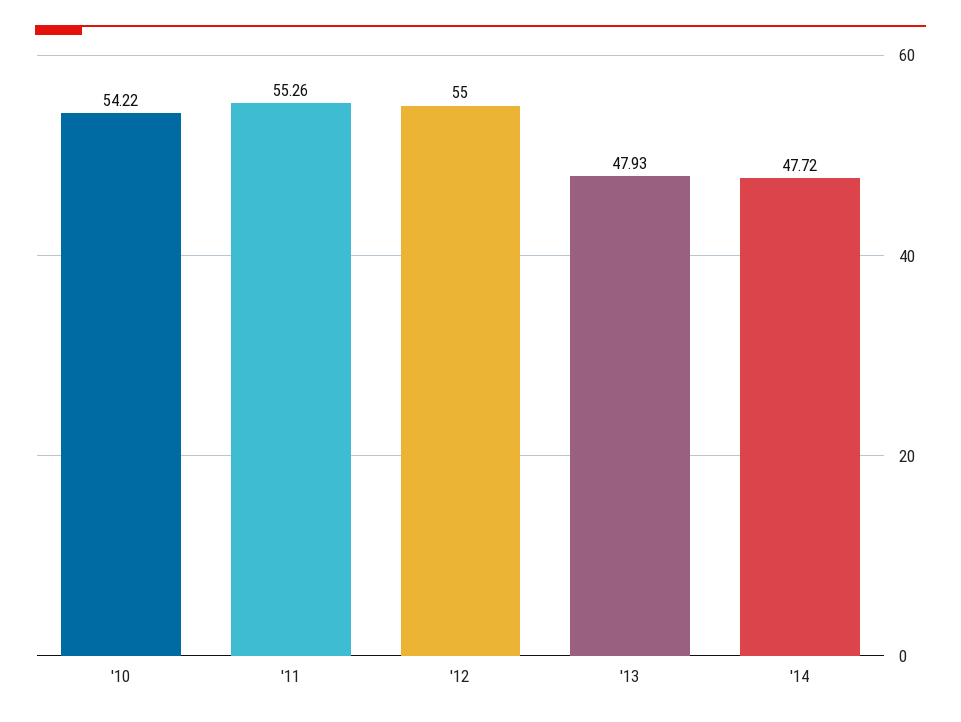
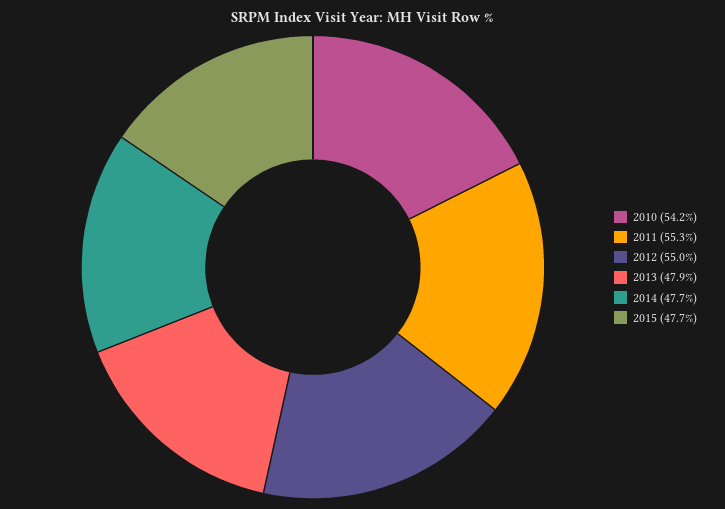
2015: none -> 47.7

